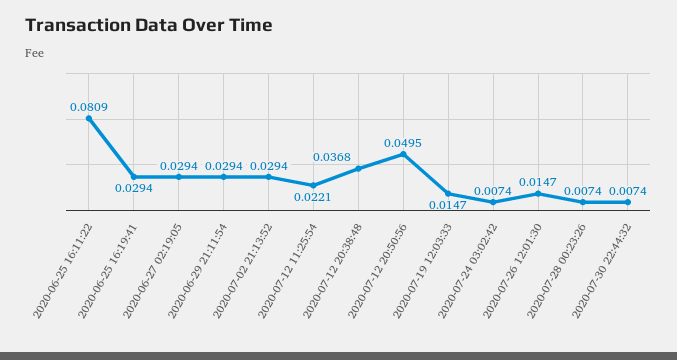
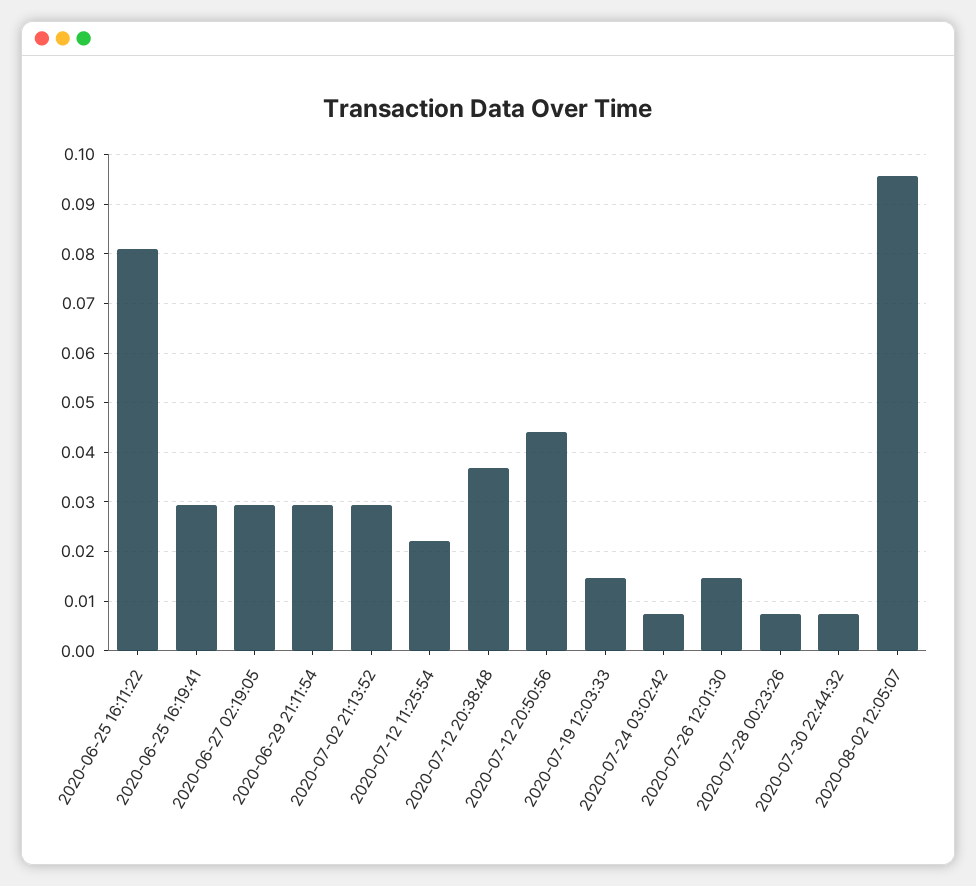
2020-07-12 20:50:56: 0.0495 -> 0.044
2020-08-02 12:05:07: none -> 0.096

